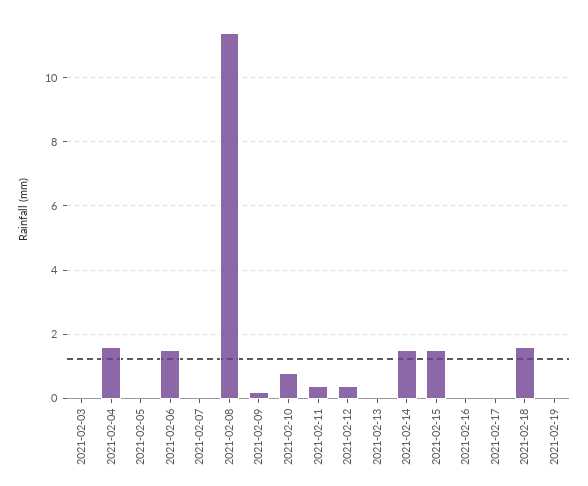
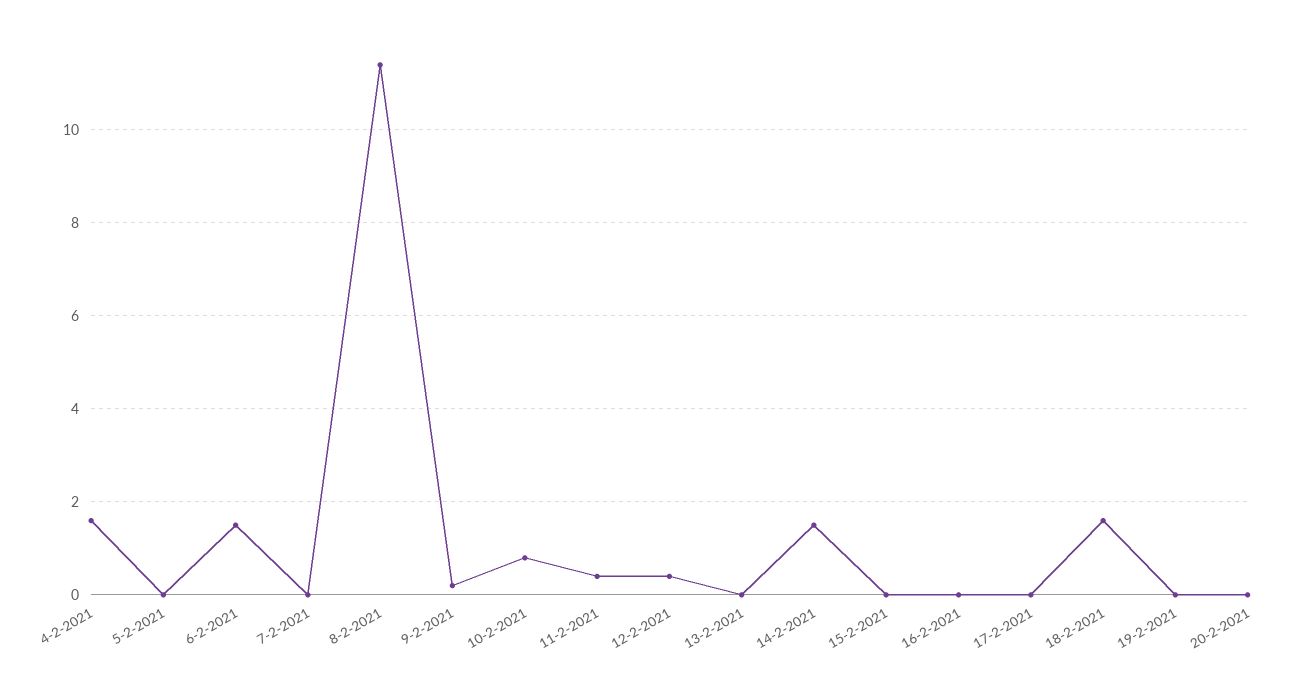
2021-02-03: 0 -> none
2021-02-15: 1.5 -> 0
20-2-2021: none -> 0

